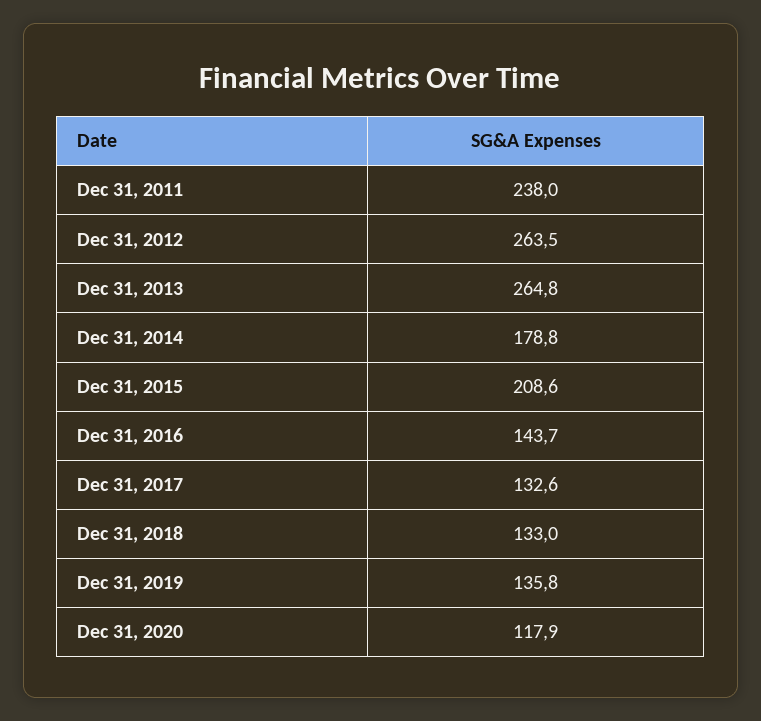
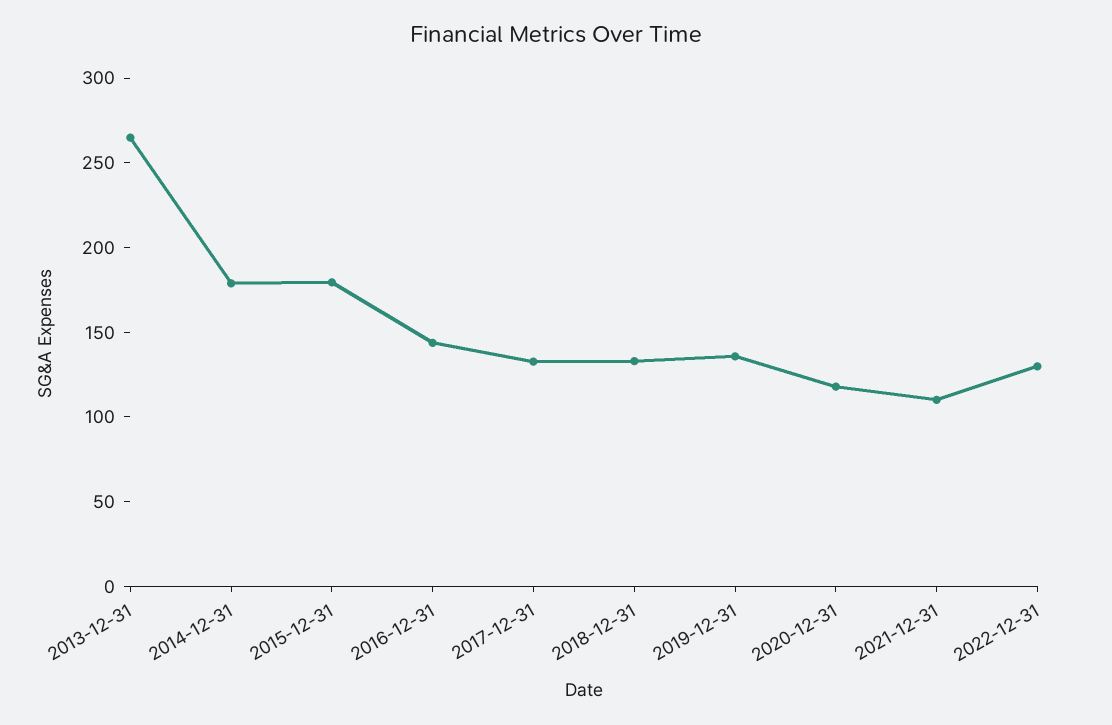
Dec 31, 2011: 238 -> none
Dec 31, 2012: 263.5 -> none
Dec 31, 2015: 208.6 -> 180
2021-12-31: none -> 110
2022-12-31: none -> 130

